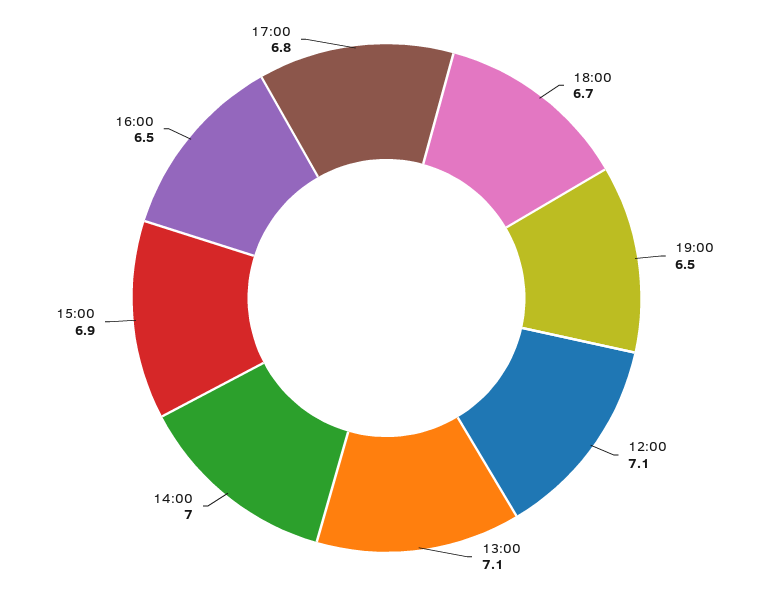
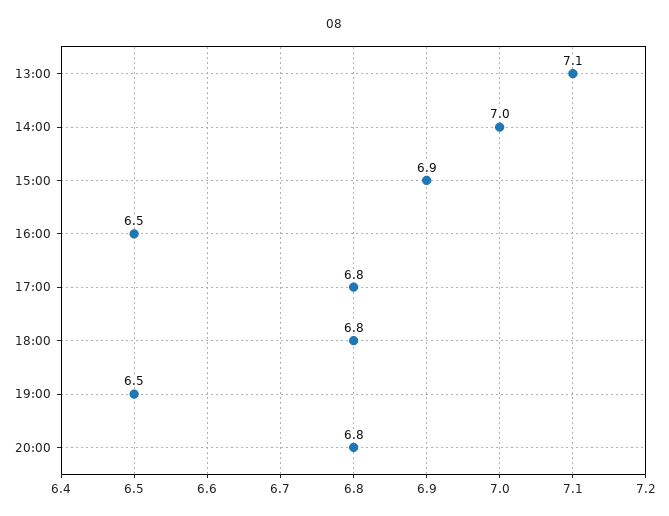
18:00: 6.7 -> 6.8
12:00: 7.1 -> none
20:00: none -> 6.8

